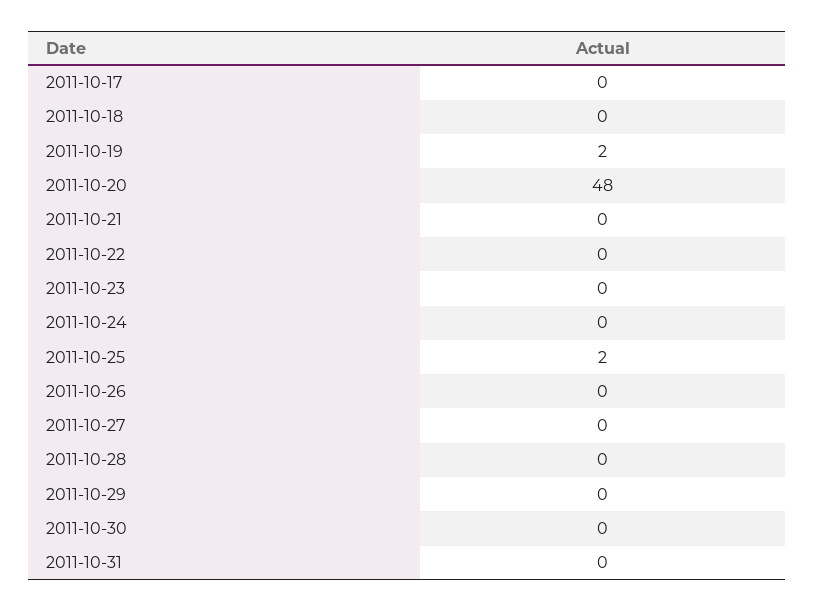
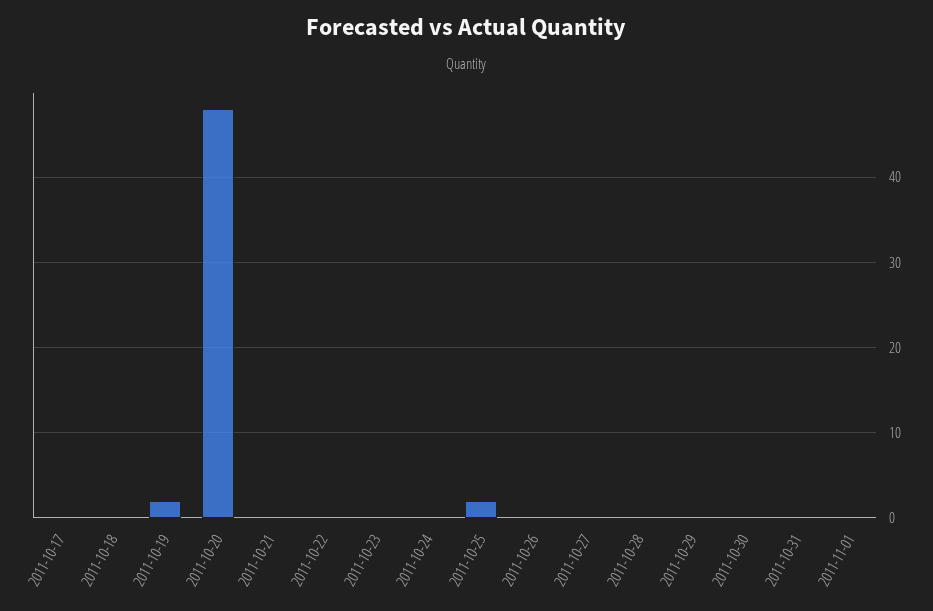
2011-11-01: none -> 0

